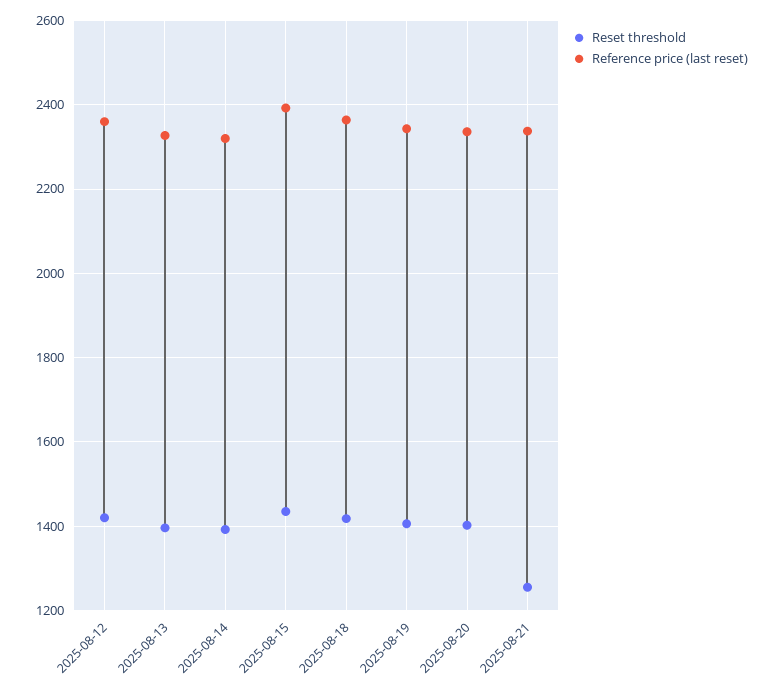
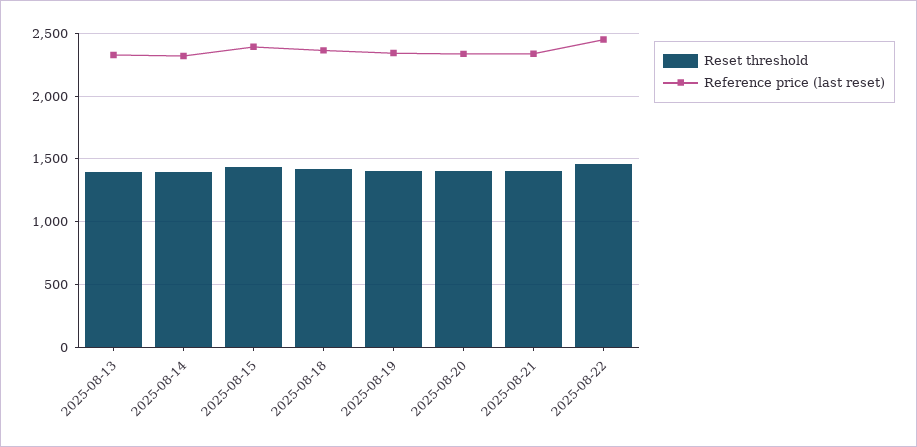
Reset threshold, 2025-08-12: 1420 -> none
Reference price (last reset), 2025-08-12: 2360 -> none
Reset threshold, 2025-08-21: 1260 -> 1400
Reset threshold, 2025-08-22: none -> 1450
Reference price (last reset), 2025-08-22: none -> 2450

